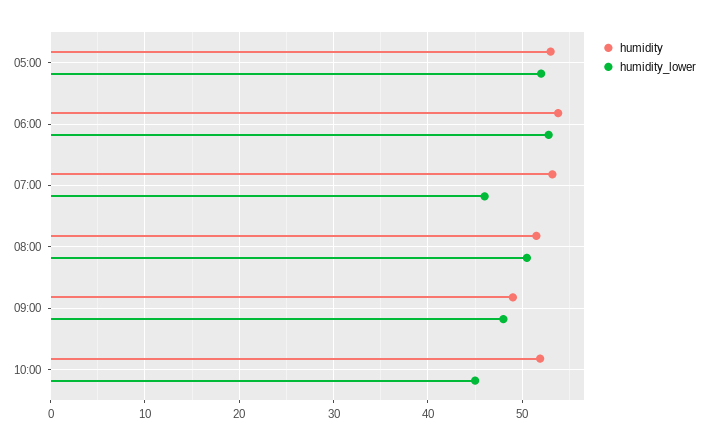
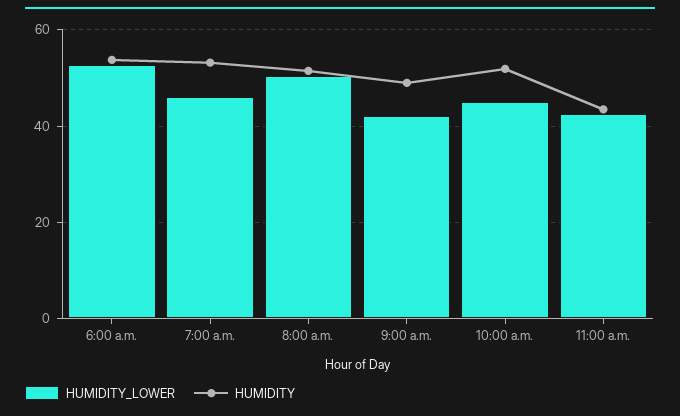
humidity, 05:00: 53 -> none
humidity_lower, 05:00: 52 -> none
humidity_lower, 09:00: 48 -> 42
humidity_lower, 11:00 a.m.: none -> 42
humidity, 11:00 a.m.: none -> 44

